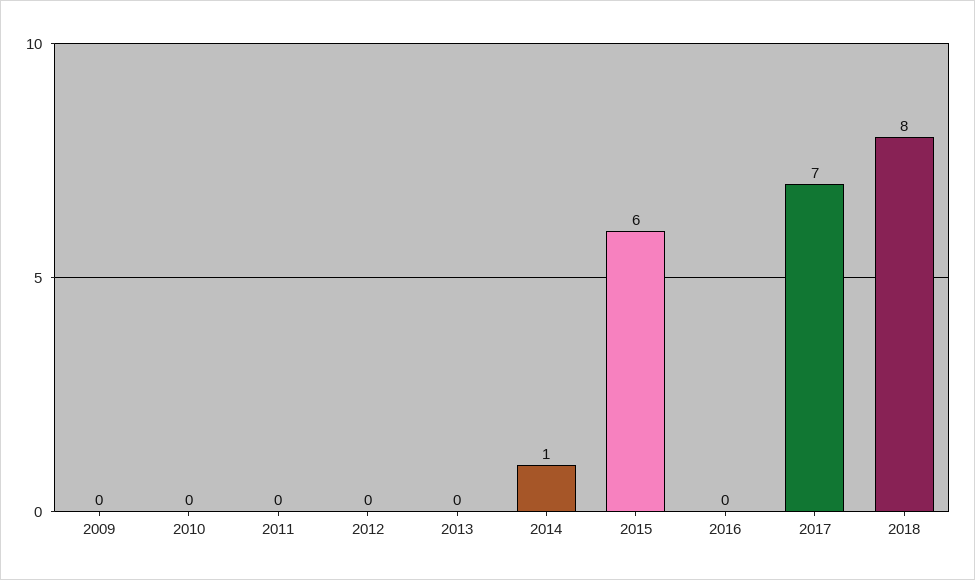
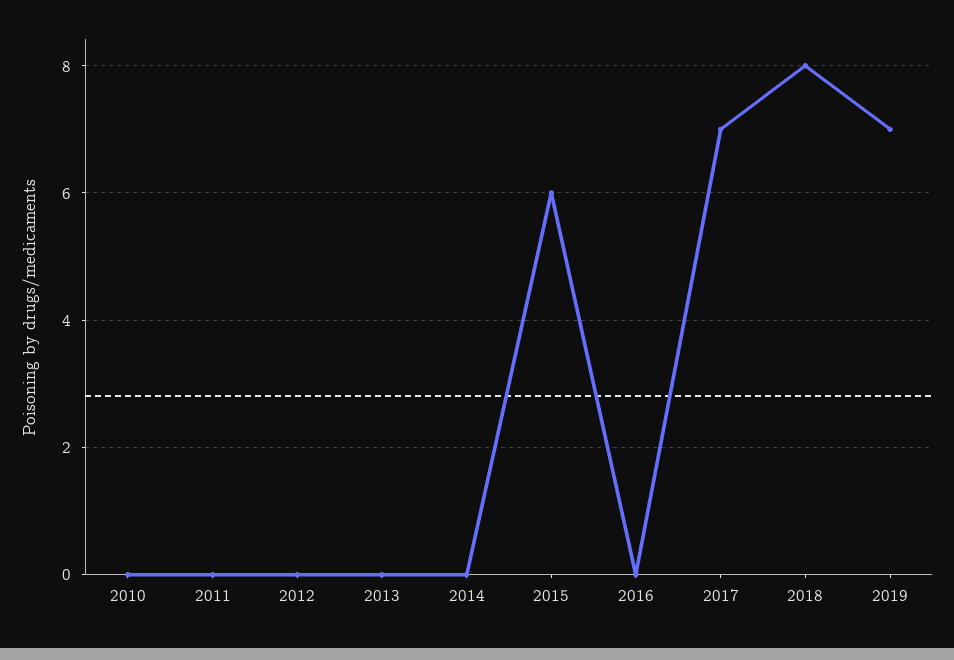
2009: 0 -> none
2014: 1 -> 0
2019: none -> 7

